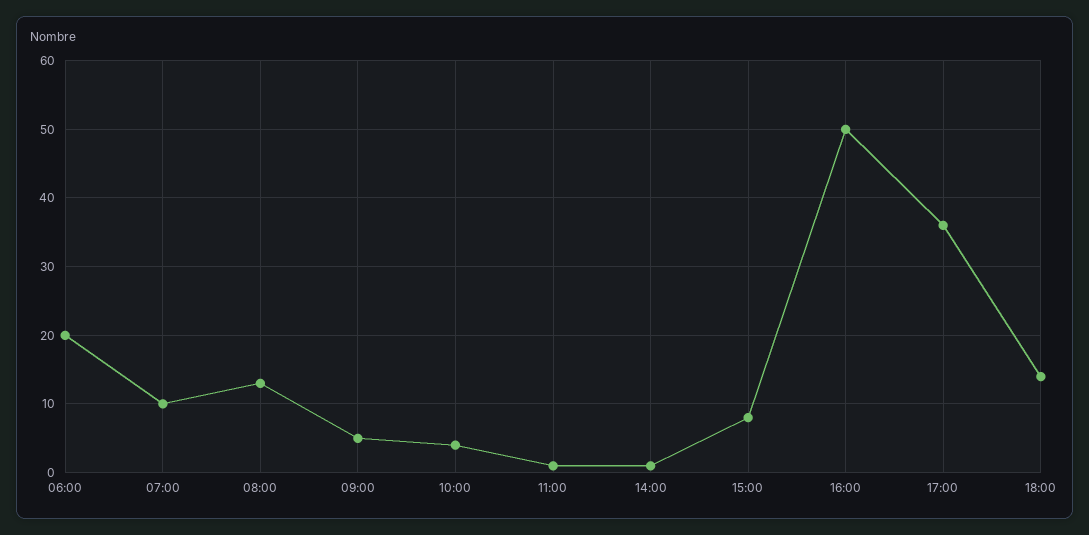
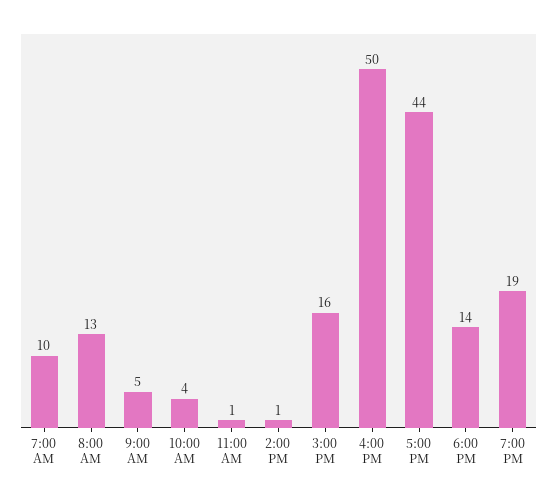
06:00: 20 -> none
15:00: 8 -> 16
17:00: 36 -> 44
7:00 PM: none -> 19

